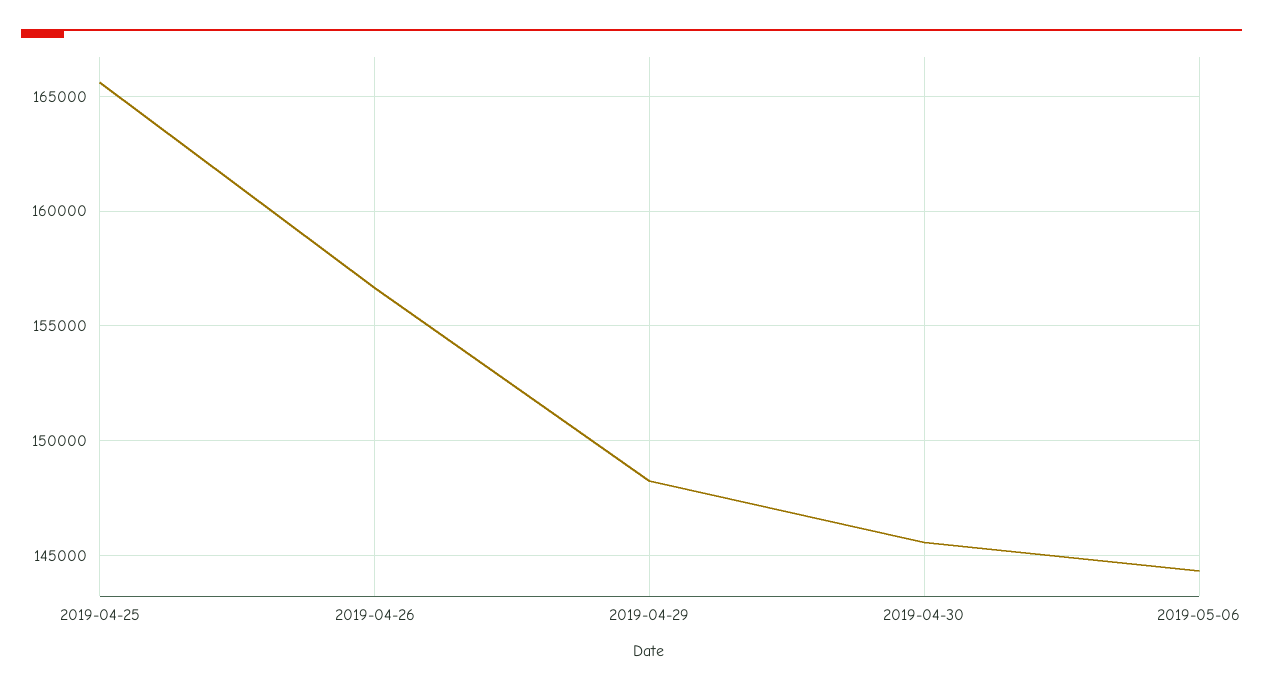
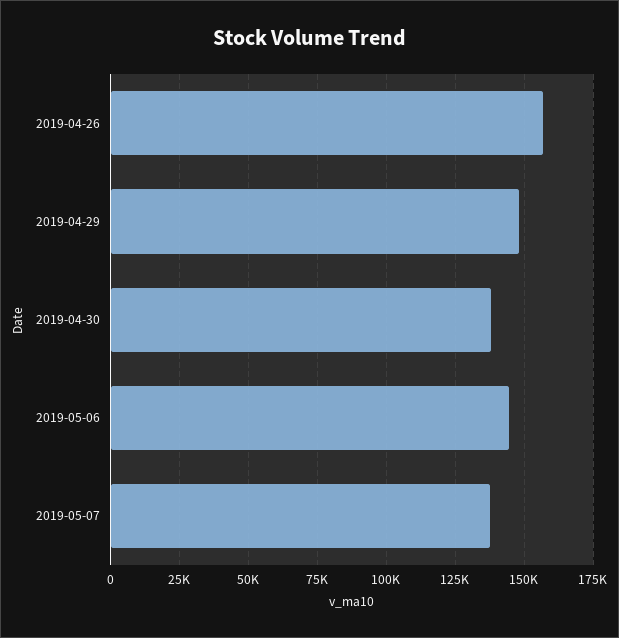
2019-04-25: 165500 -> none
2019-04-30: 145500 -> 137500
2019-05-07: none -> 137500

